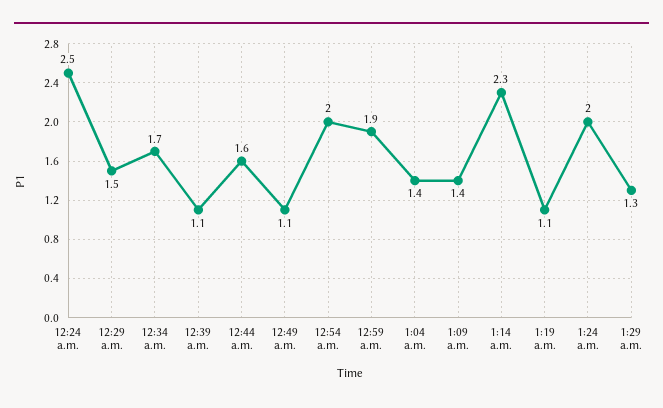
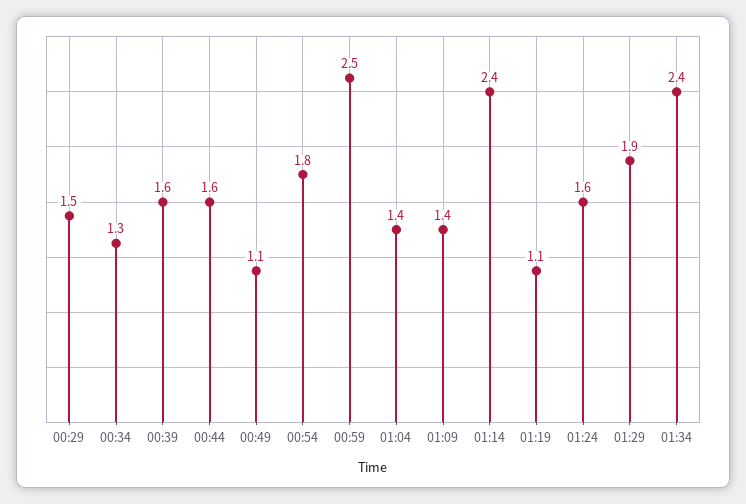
12:24 a.m.: 2.5 -> none
12:34 a.m.: 1.7 -> 1.3
12:39 a.m.: 1.1 -> 1.6
12:54 a.m.: 2 -> 1.8
12:59 a.m.: 1.9 -> 2.5
1:14 a.m.: 2.3 -> 2.4
1:24 a.m.: 2 -> 1.6
1:29 a.m.: 1.3 -> 1.9
01:34: none -> 2.4

